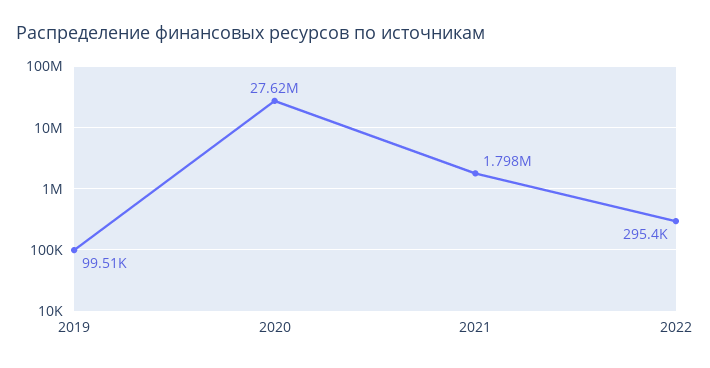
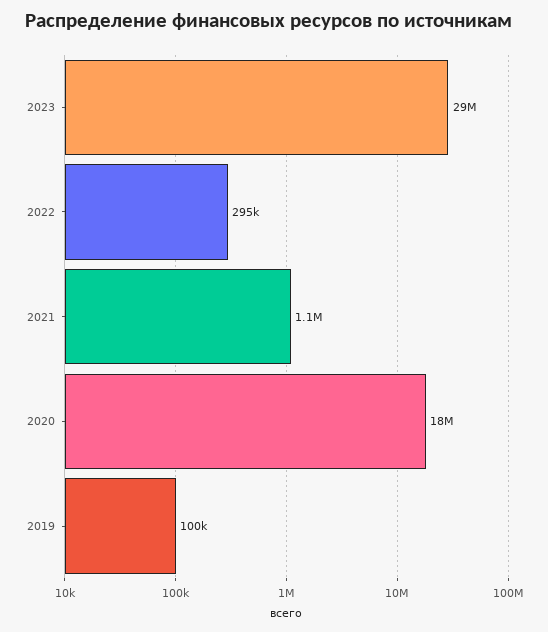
2020: 27620000 -> 18000000
2021: 1798000 -> 1100000
2023: none -> 29000000

